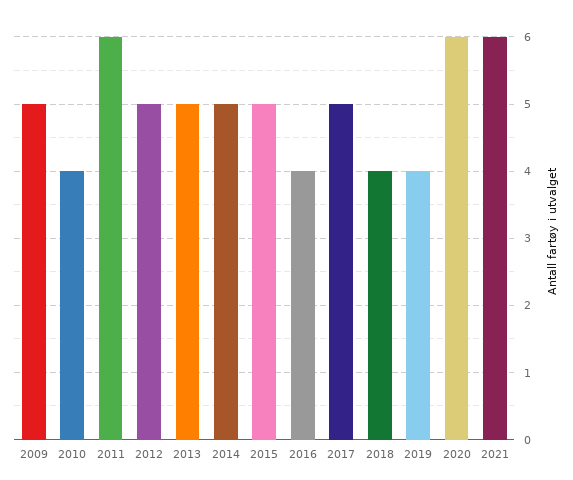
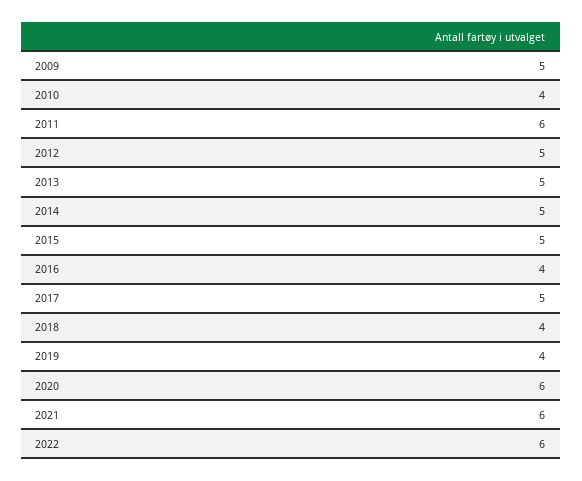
2022: none -> 6

